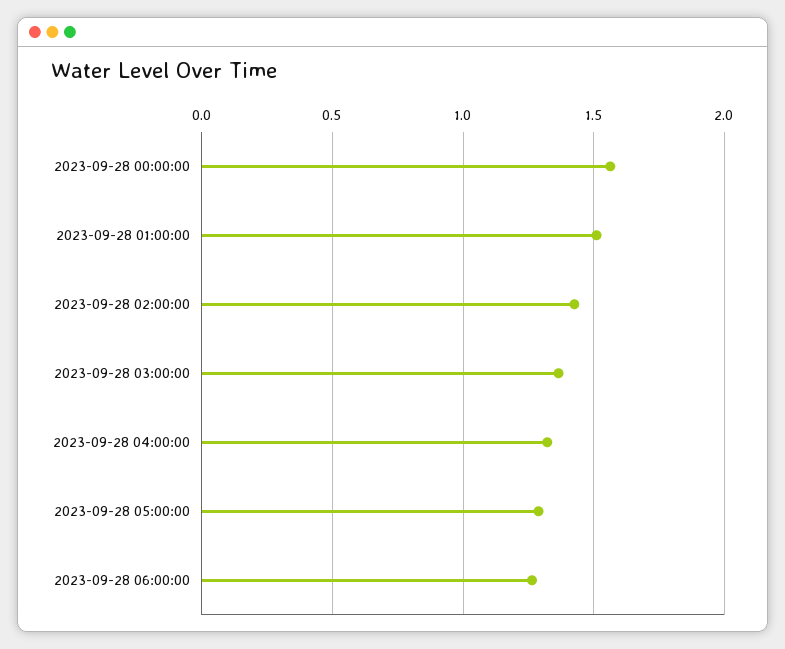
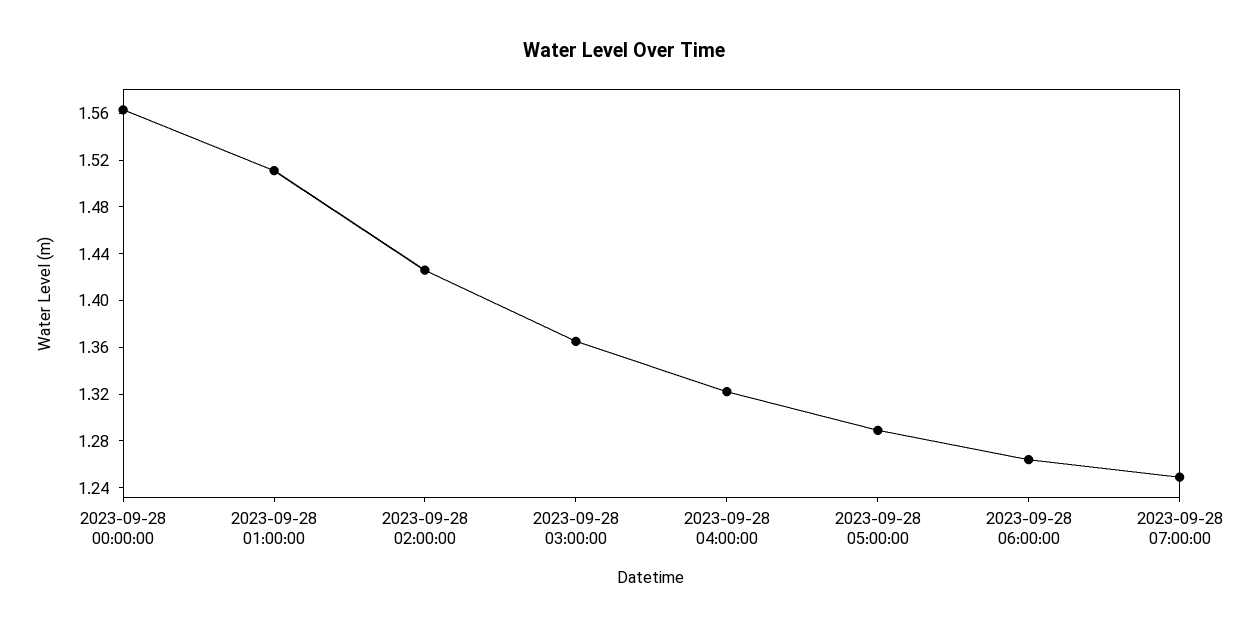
2023-09-28 07:00:00: none -> 1.25

